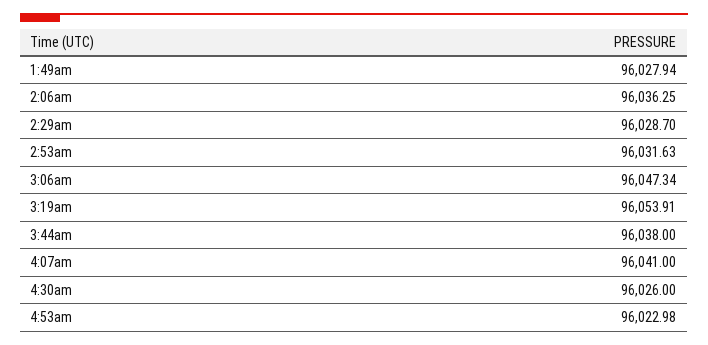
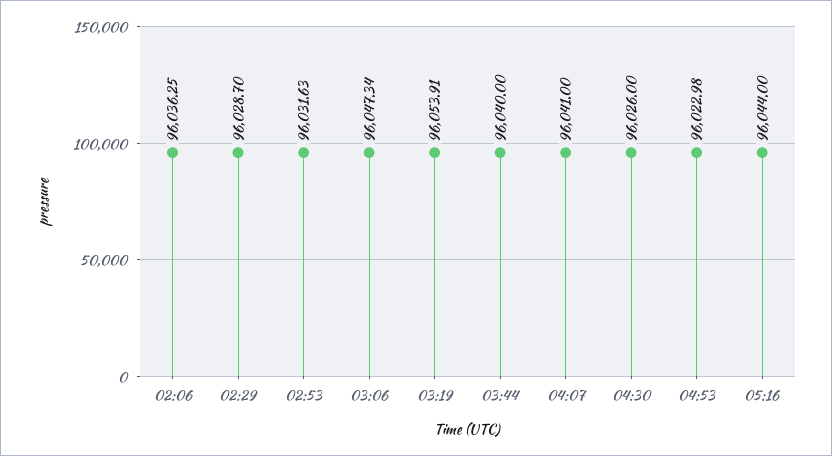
1:49am: 96027.94 -> none
3:44am: 96038 -> 96040
05:16: none -> 96044

